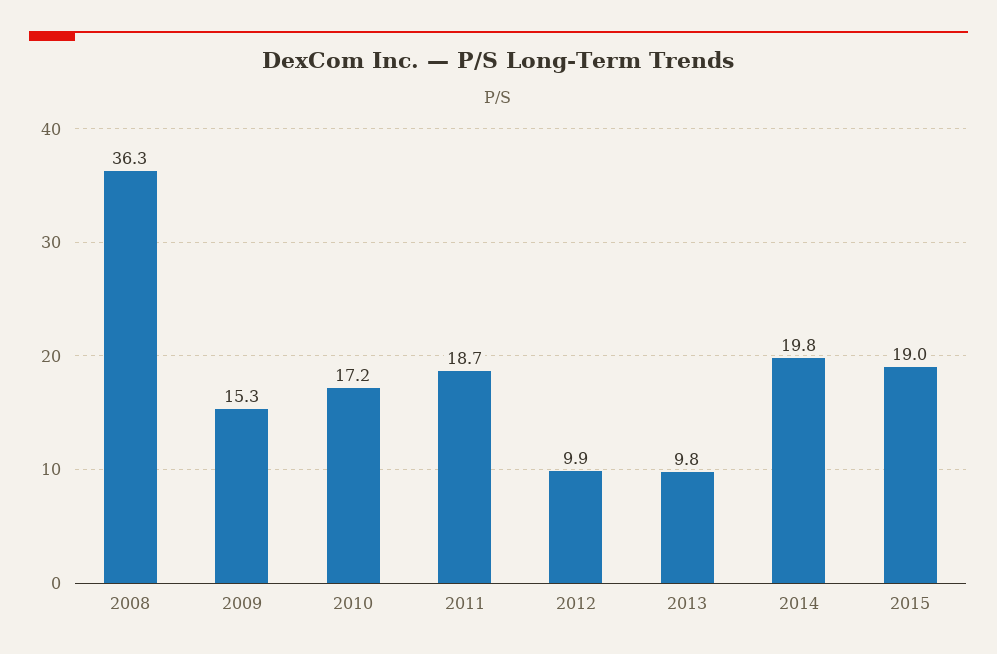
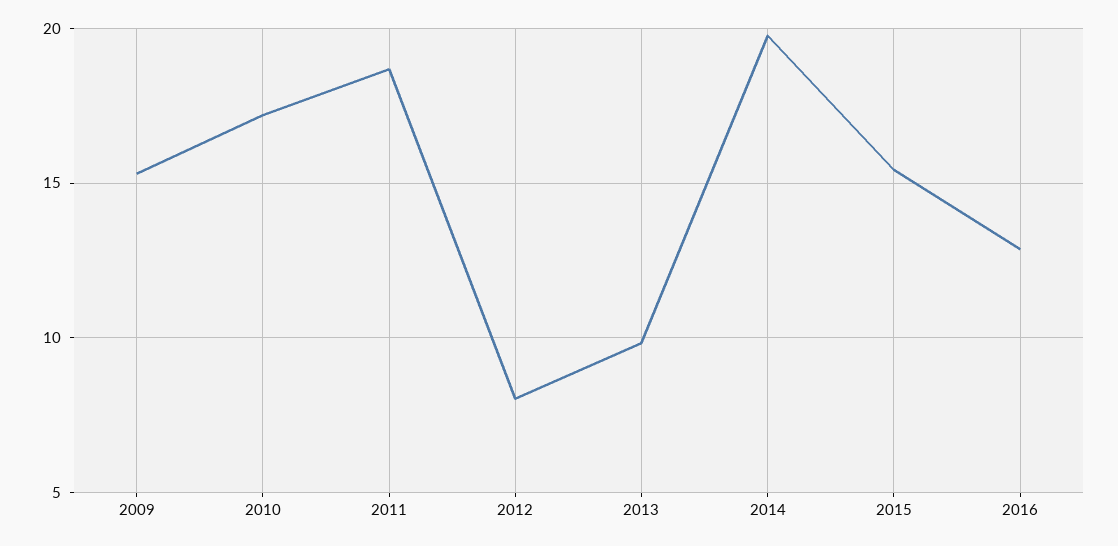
2008: 36.3 -> none
2012: 9.9 -> 8
2015: 19 -> 15.5
2016: none -> 13

